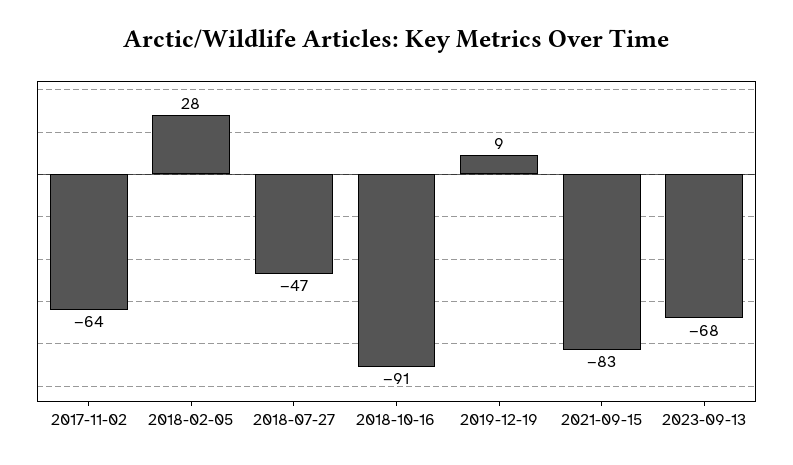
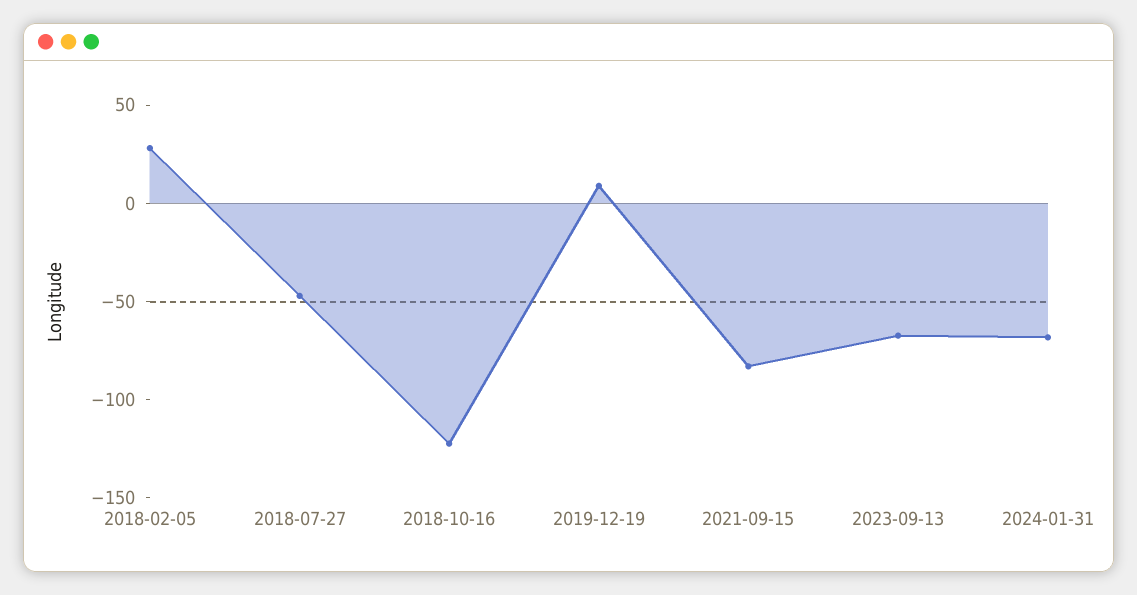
2017-11-02: -64 -> none
2018-10-16: -91 -> -120
2024-01-31: none -> -70

